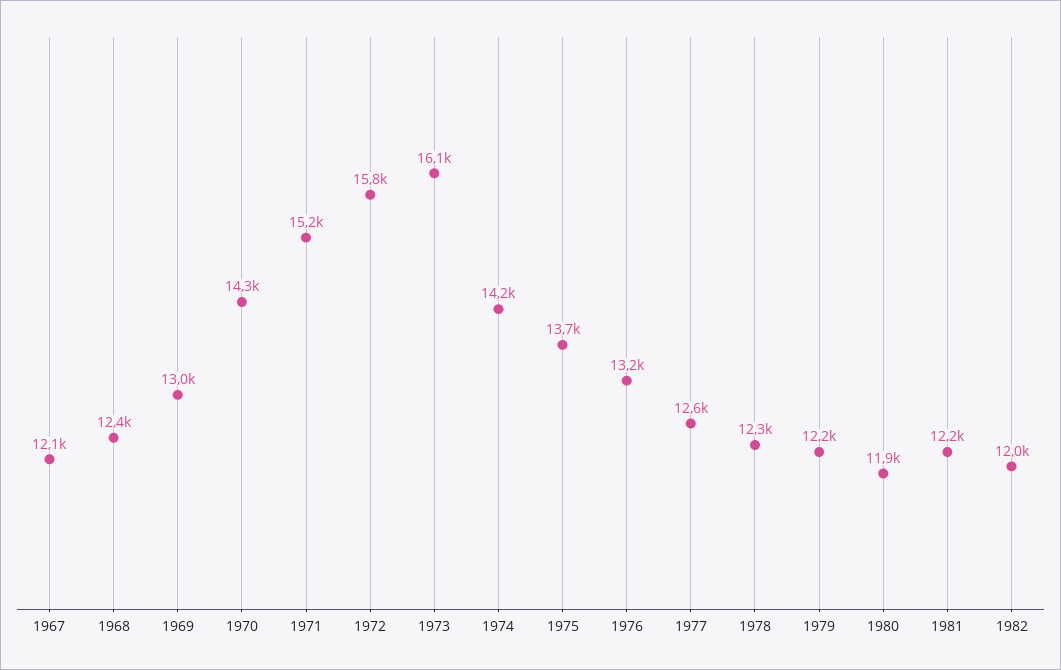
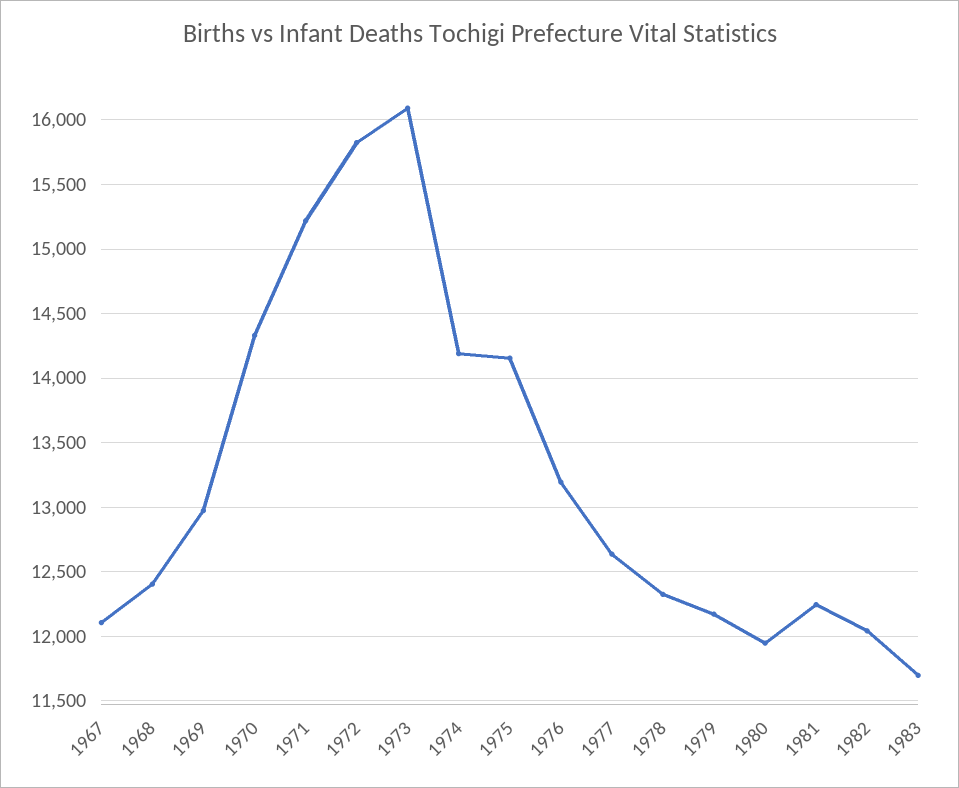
1975: 13700 -> 14150
1983: none -> 11700

